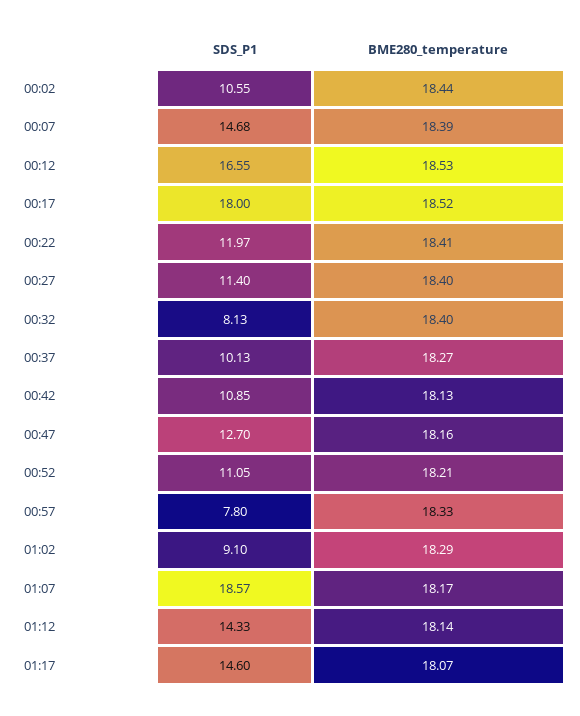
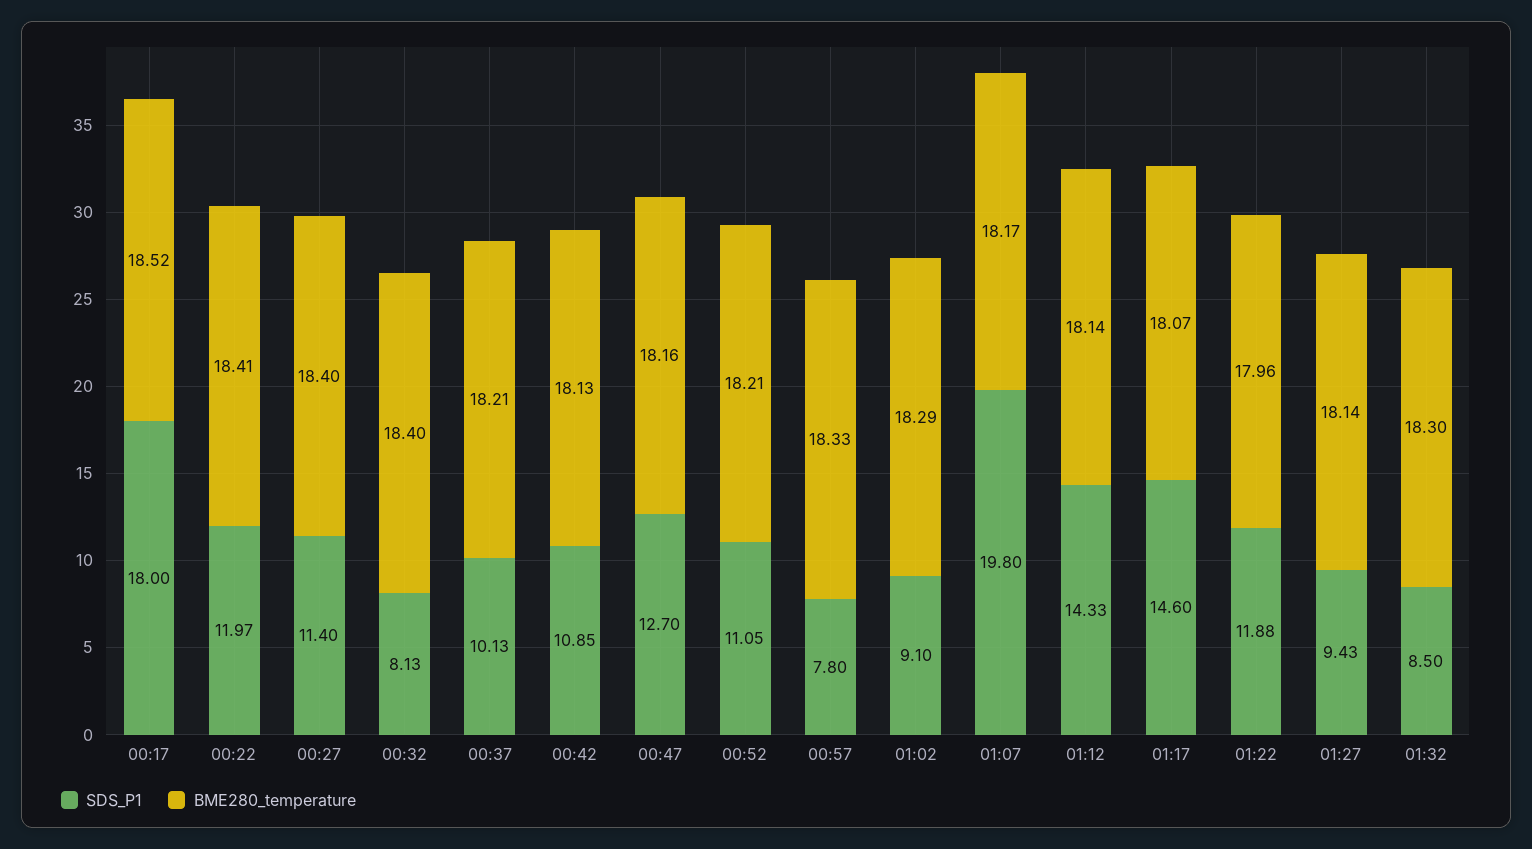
SDS_P1, 00:02: 10.55 -> none
BME280_temperature, 00:02: 18.44 -> none
SDS_P1, 00:07: 14.68 -> none
BME280_temperature, 00:07: 18.39 -> none
SDS_P1, 00:12: 16.55 -> none
BME280_temperature, 00:12: 18.53 -> none
BME280_temperature, 00:37: 18.27 -> 18.21
SDS_P1, 01:07: 18.57 -> 19.8
SDS_P1, 01:22: none -> 11.88
BME280_temperature, 01:22: none -> 17.96
SDS_P1, 01:27: none -> 9.43
BME280_temperature, 01:27: none -> 18.14
SDS_P1, 01:32: none -> 8.5
BME280_temperature, 01:32: none -> 18.3

